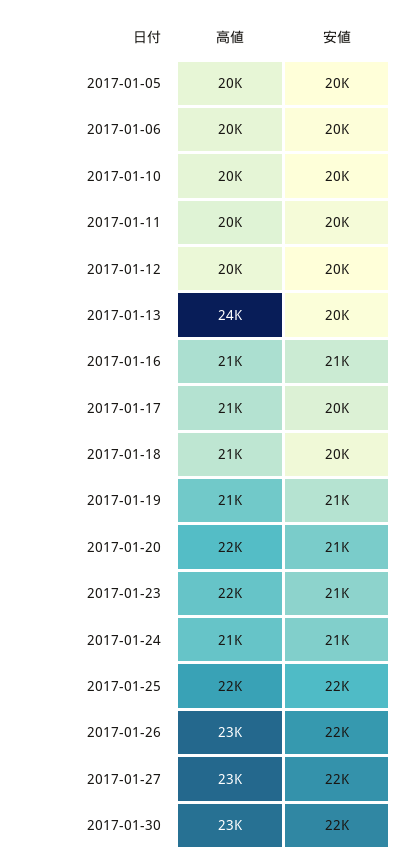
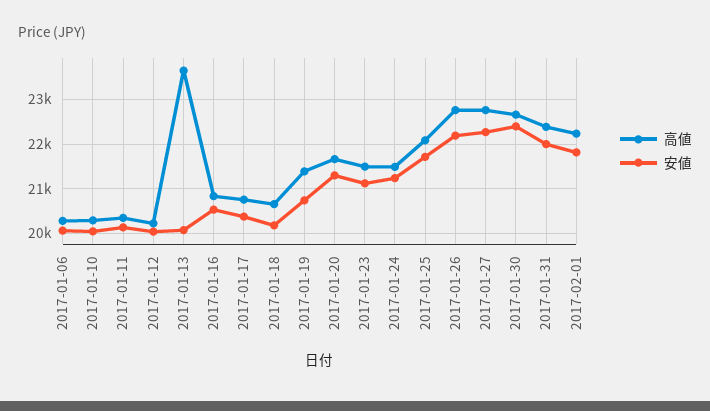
高値, 2017-01-05: 20000 -> none
安値, 2017-01-05: 20000 -> none
高値, 2017-01-31: none -> 22400
安値, 2017-01-31: none -> 22000
高値, 2017-02-01: none -> 22200
安値, 2017-02-01: none -> 21800

